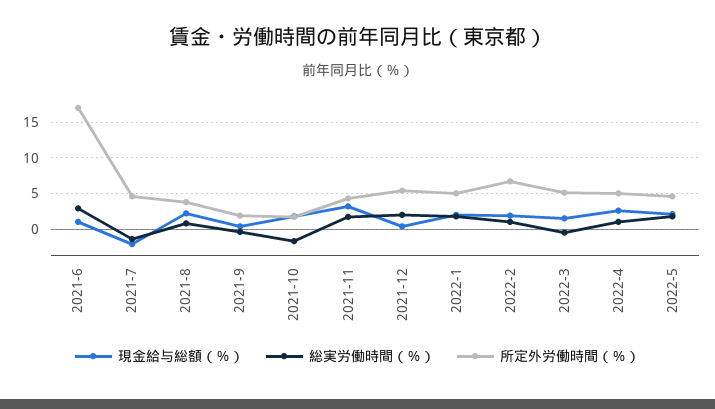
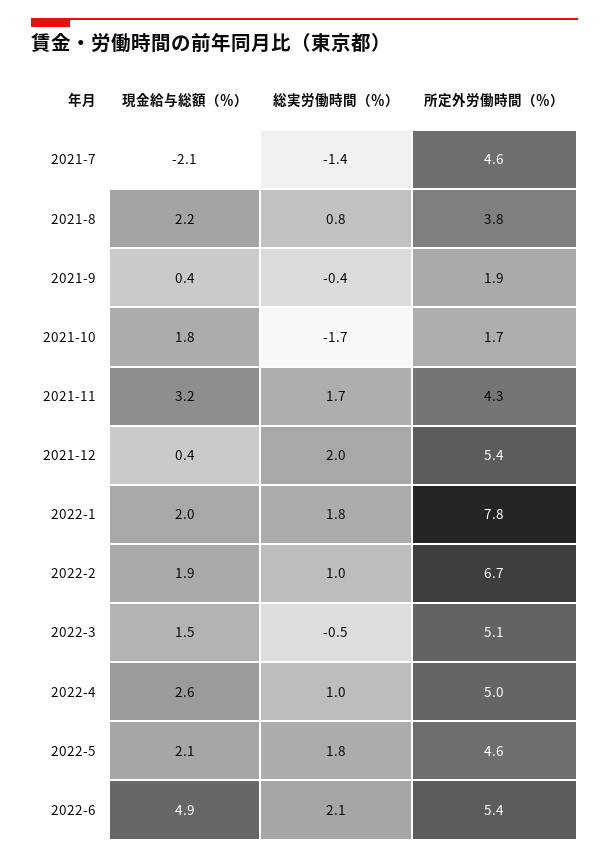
現金給与総額（％）, 2021-6: 1 -> none
総実労働時間（％）, 2021-6: 3 -> none
所定外労働時間（％）, 2021-6: 17 -> none
所定外労働時間（％）, 2022-1: 5 -> 7.8
現金給与総額（％）, 2022-6: none -> 4.9
総実労働時間（％）, 2022-6: none -> 2.1
所定外労働時間（％）, 2022-6: none -> 5.4

